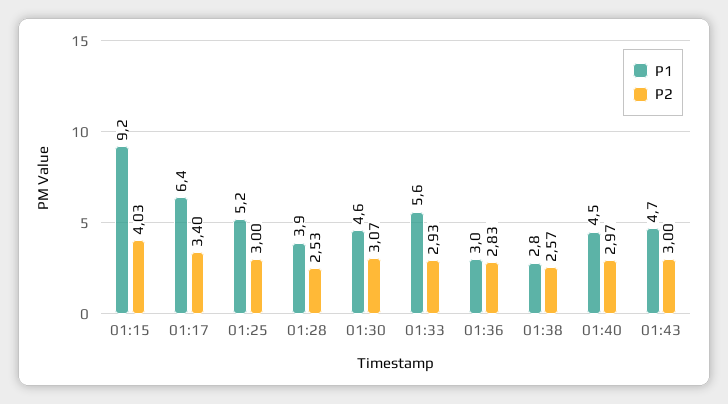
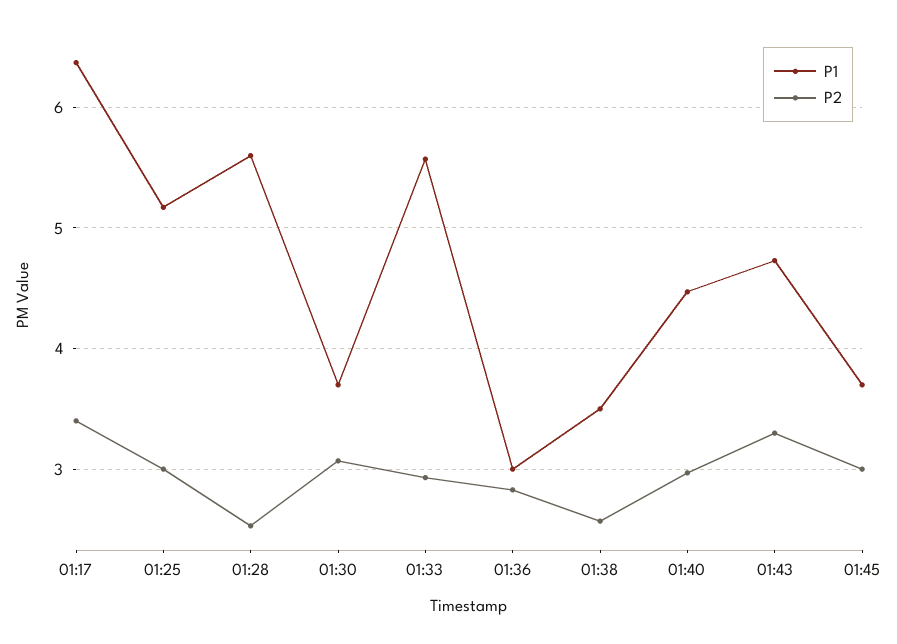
P1, 01:15: 9.2 -> none
P2, 01:15: 4.03 -> none
P1, 01:28: 3.9 -> 5.6
P1, 01:30: 4.6 -> 3.7
P1, 01:38: 2.8 -> 3.5
P2, 01:43: 3 -> 3.3
P1, 01:45: none -> 3.7
P2, 01:45: none -> 3

